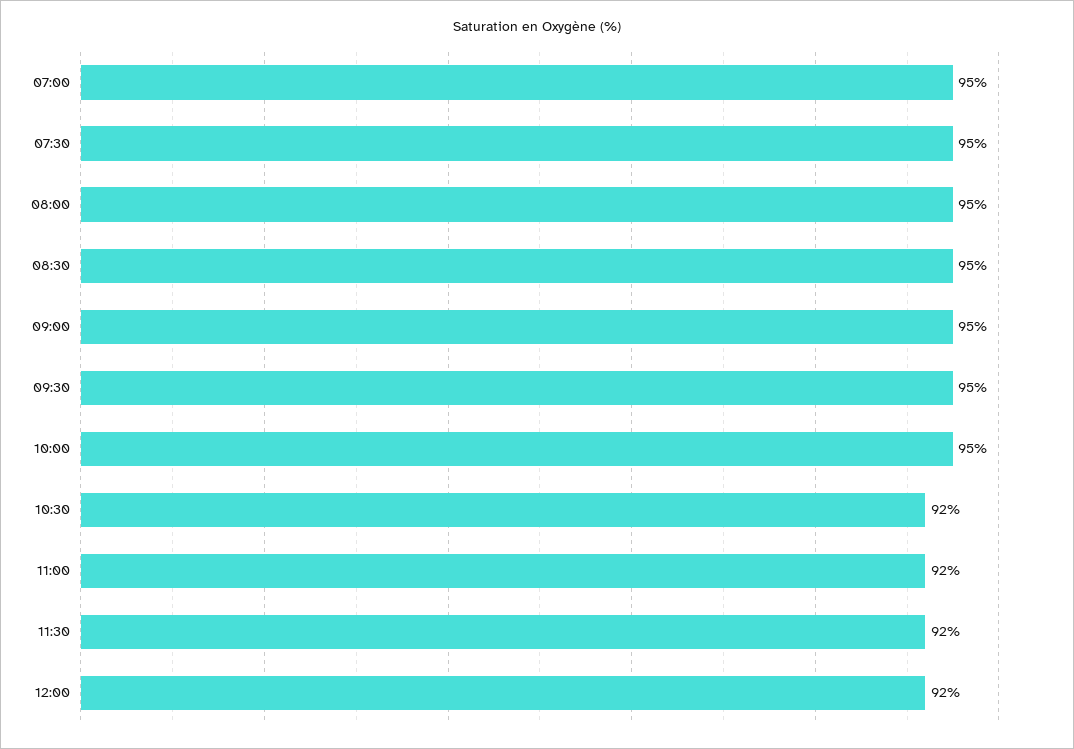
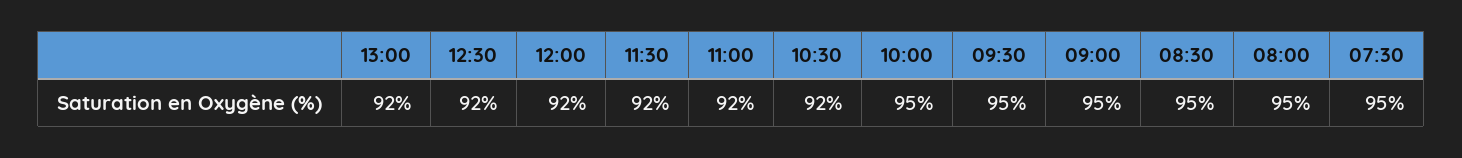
07:00: 95 -> none
13:00: none -> 92
12:30: none -> 92

